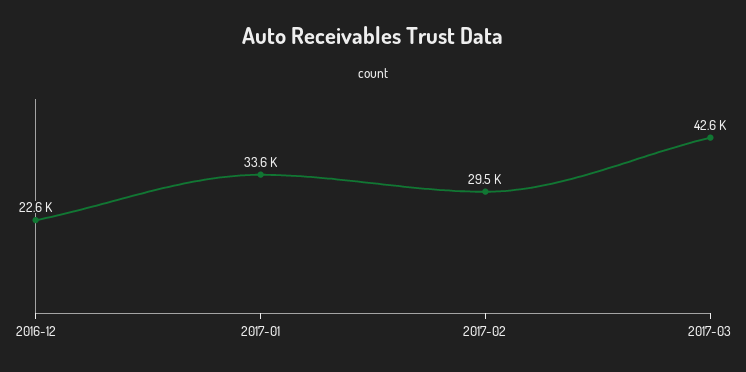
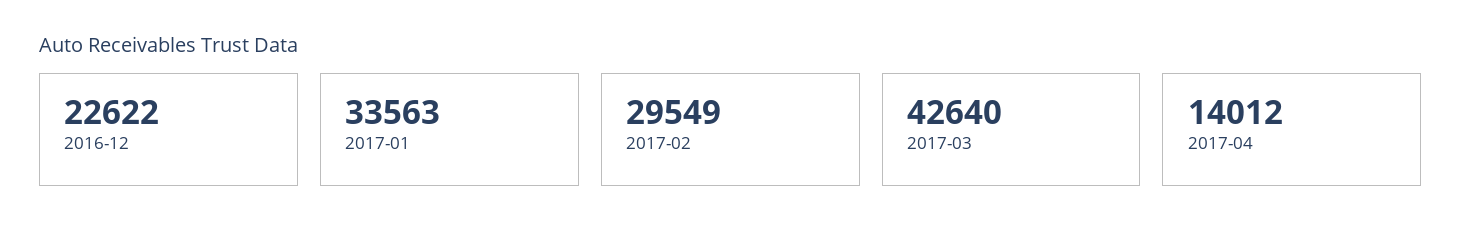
2017-04: none -> 14012

